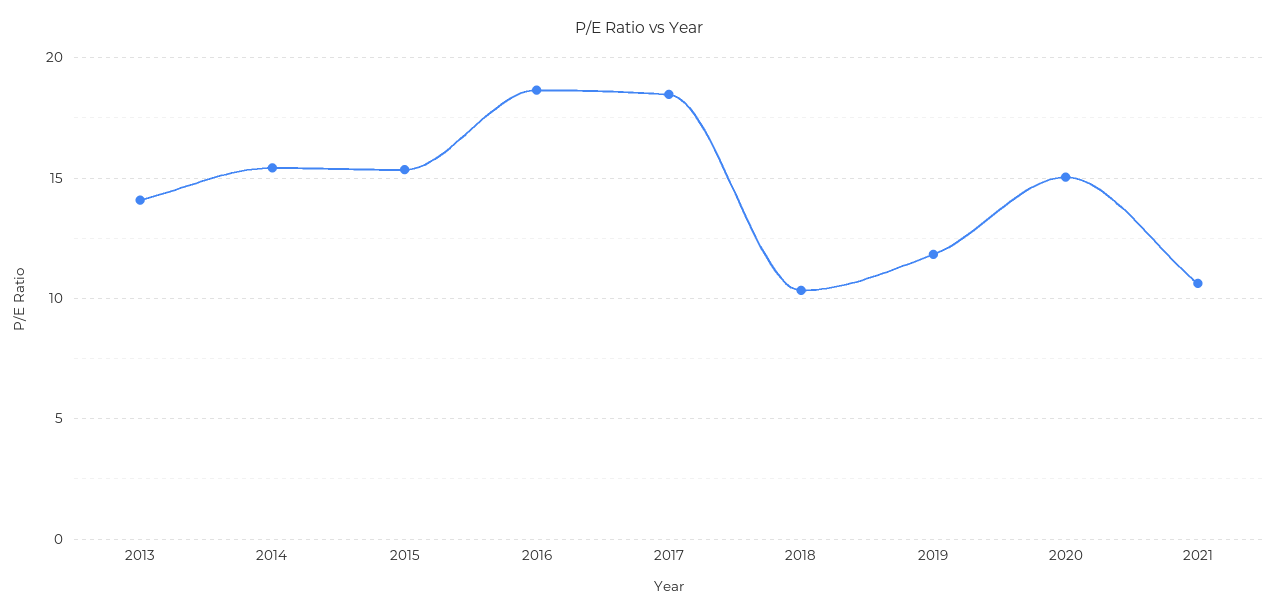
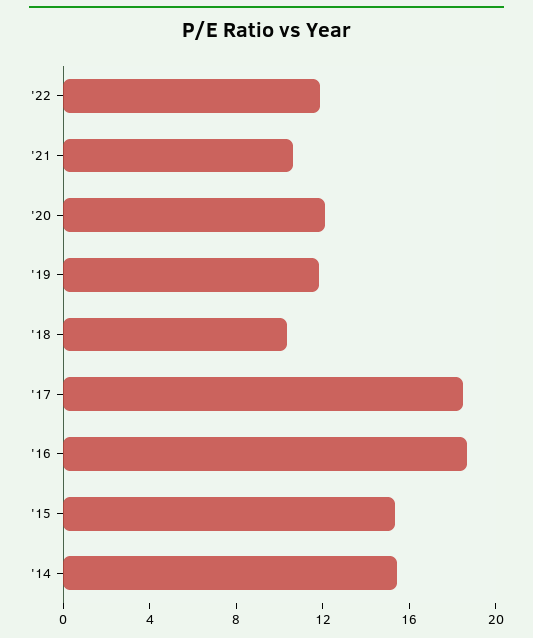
2013: 14 -> none
2020: 15 -> 12
'22: none -> 12

